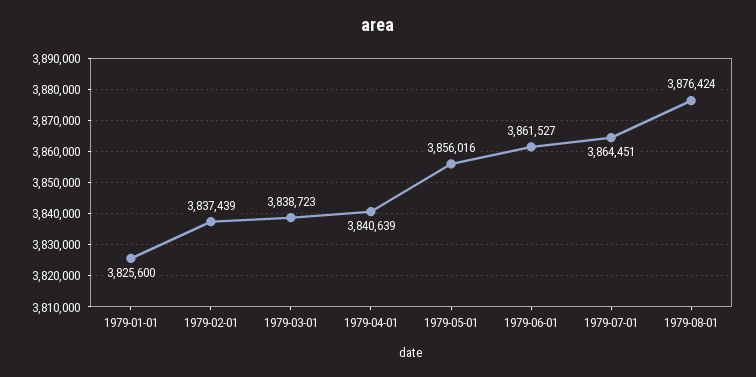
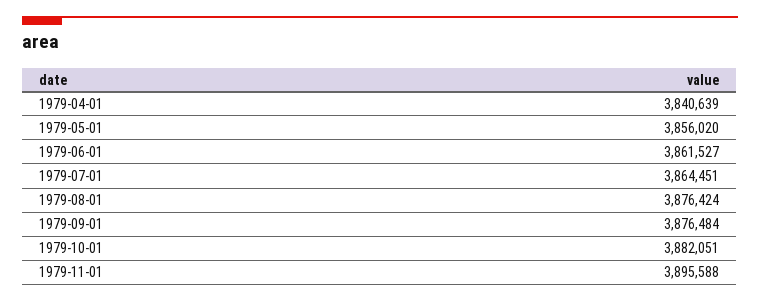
1979-01-01: 3825600 -> none
1979-02-01: 3837439 -> none
1979-03-01: 3838723 -> none
1979-05-01: 3856016 -> 3856020
1979-09-01: none -> 3876484
1979-10-01: none -> 3882051
1979-11-01: none -> 3895588

